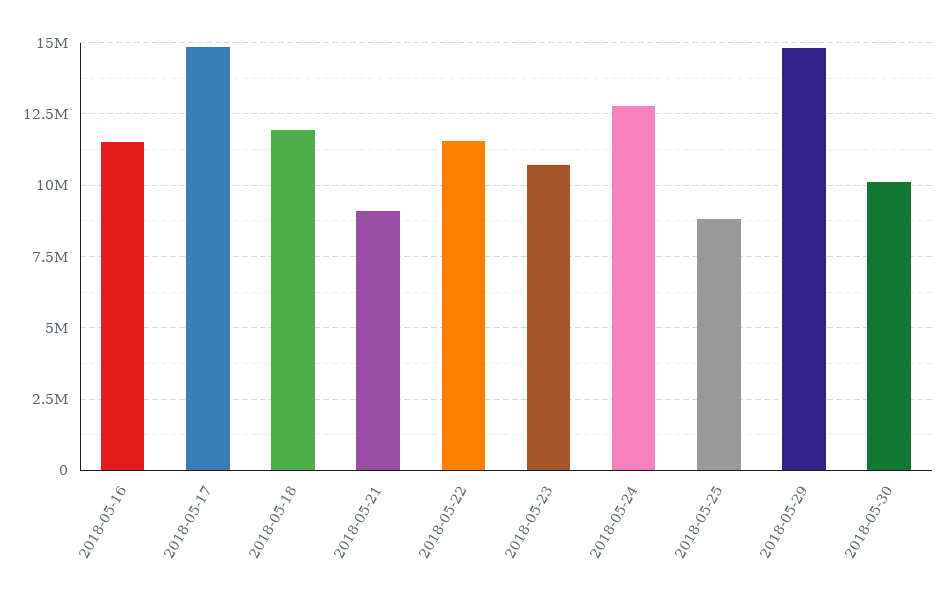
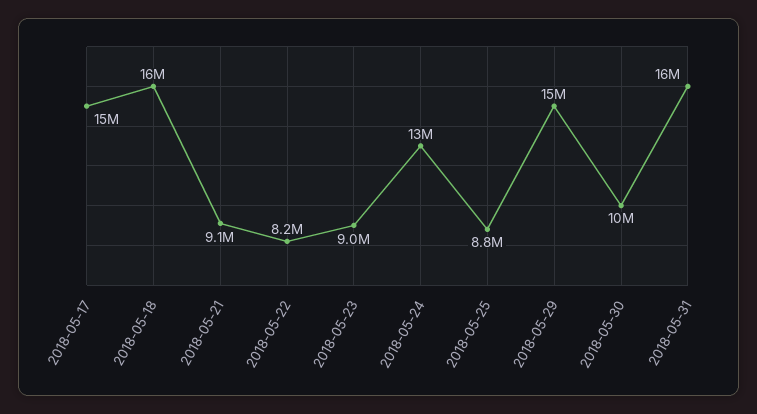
2018-05-16: 11500000 -> none
2018-05-18: 12000000 -> 16000000
2018-05-22: 11500000 -> 8200000
2018-05-23: 10750000 -> 9000000
2018-05-31: none -> 16000000

